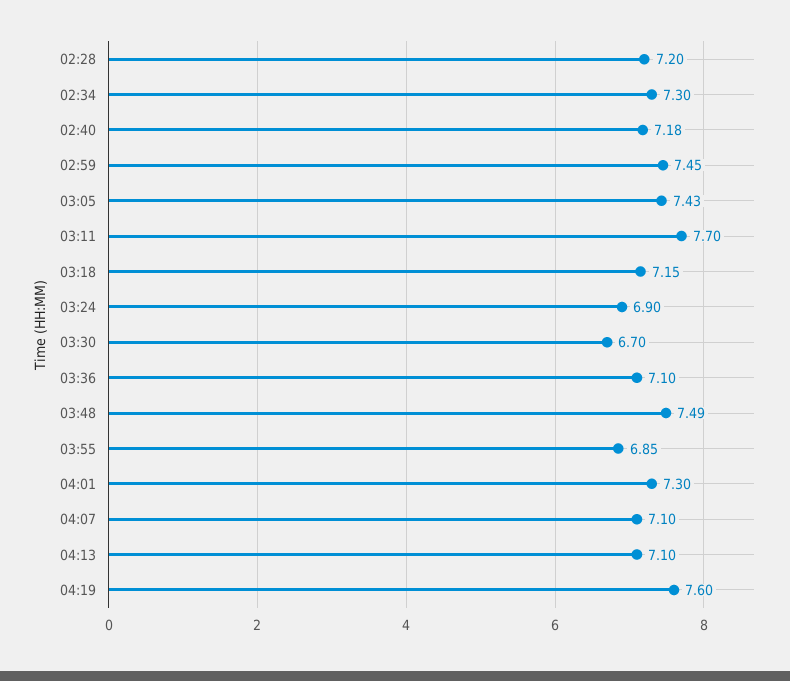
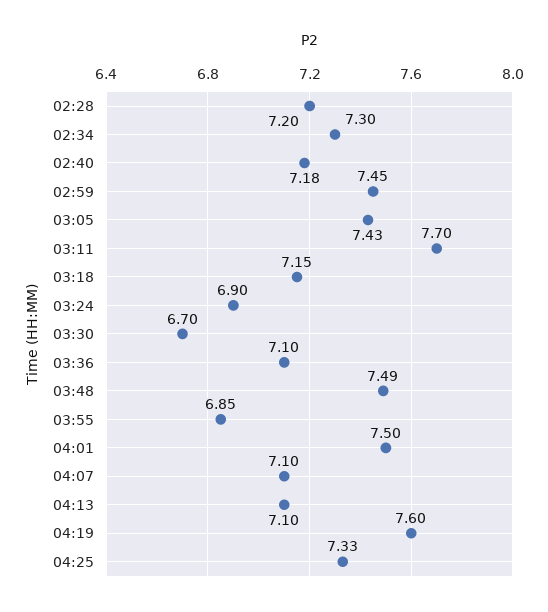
04:01: 7.3 -> 7.5
04:25: none -> 7.33

